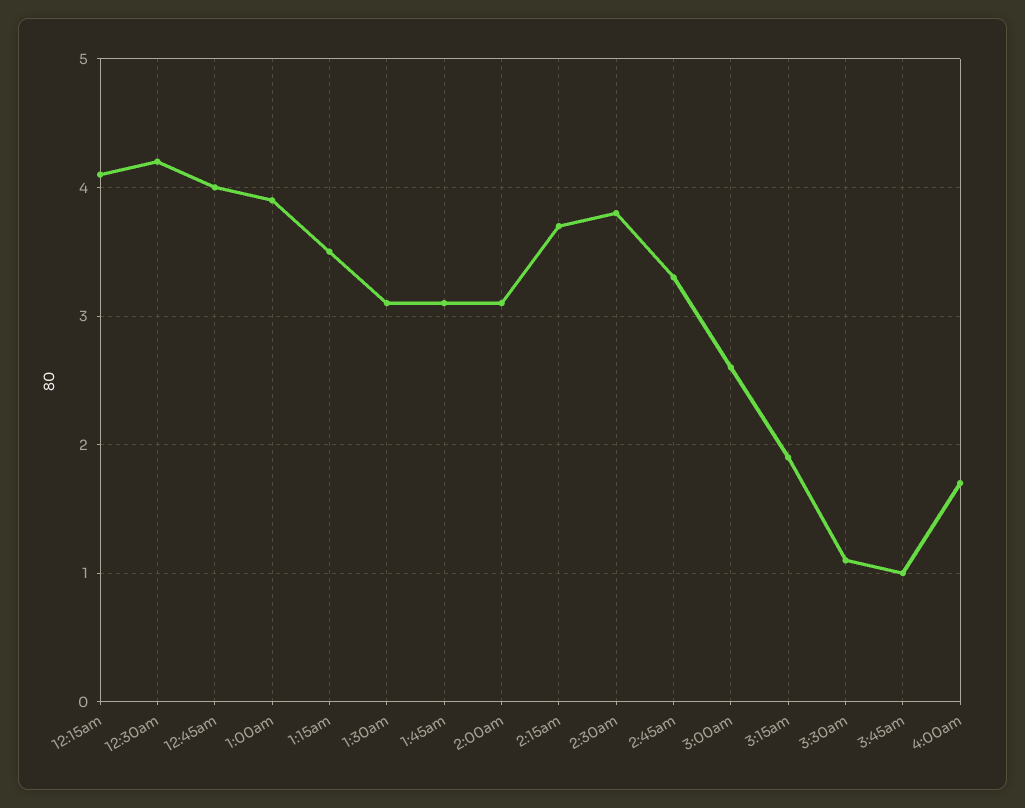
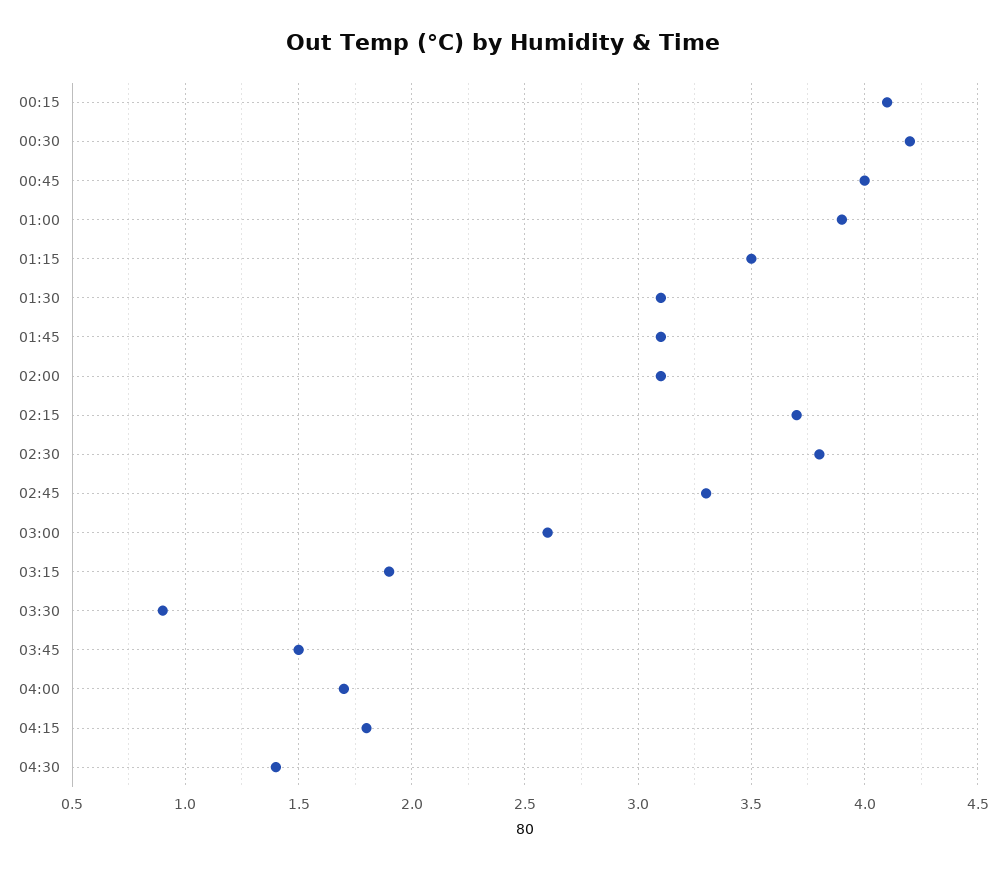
3:30am: 1.1 -> 0.9
3:45am: 1 -> 1.5
04:15: none -> 1.8
04:30: none -> 1.4

